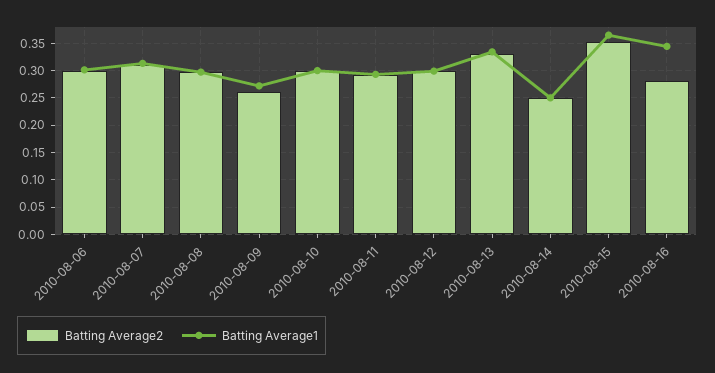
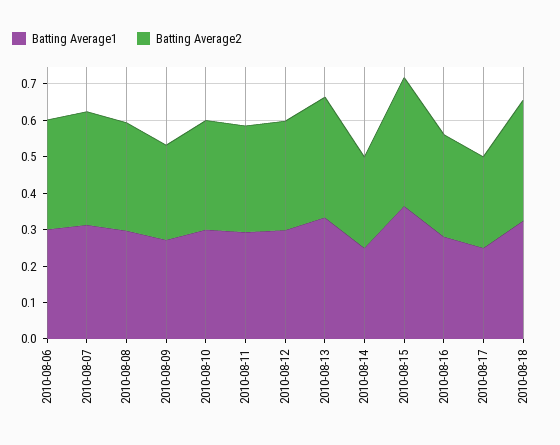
Batting Average1, 2010-08-16: 0.35 -> 0.275
Batting Average1, 2010-08-17: none -> 0.25
Batting Average2, 2010-08-17: none -> 0.25
Batting Average1, 2010-08-18: none -> 0.325
Batting Average2, 2010-08-18: none -> 0.325

